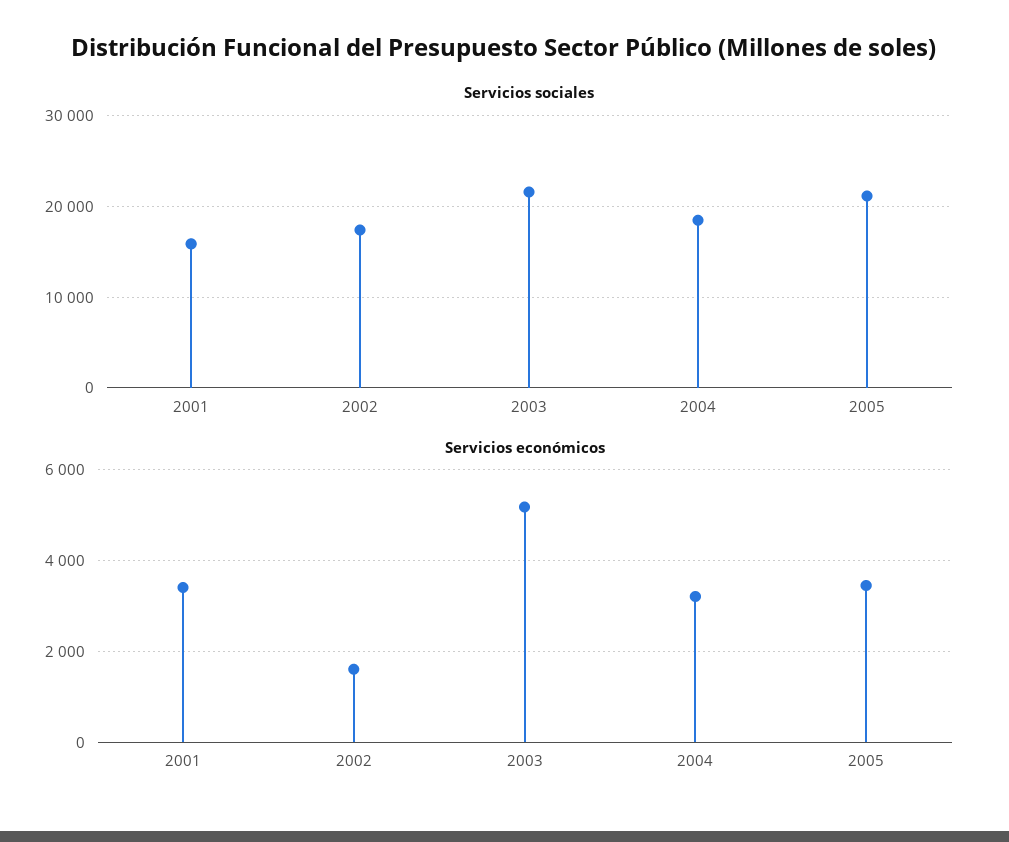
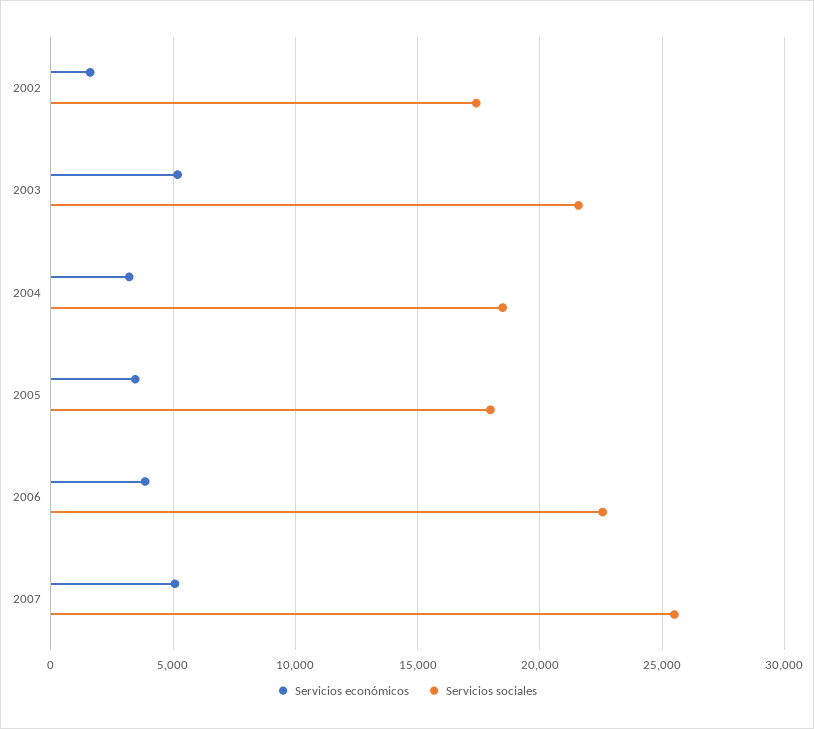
Servicios sociales, 2001: 16000 -> none
Servicios sociales, 2005: 21000 -> 18000
Servicios económicos, 2001: 3400 -> none
Servicios económicos, 2006: none -> 4000
Servicios sociales, 2006: none -> 22500
Servicios económicos, 2007: none -> 5000
Servicios sociales, 2007: none -> 25500

